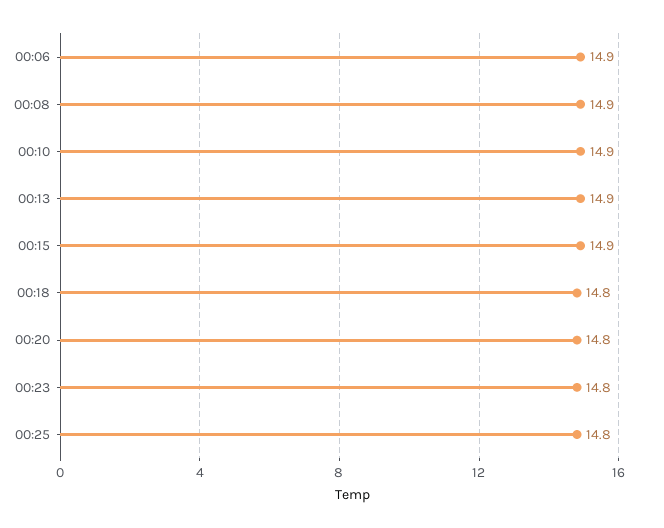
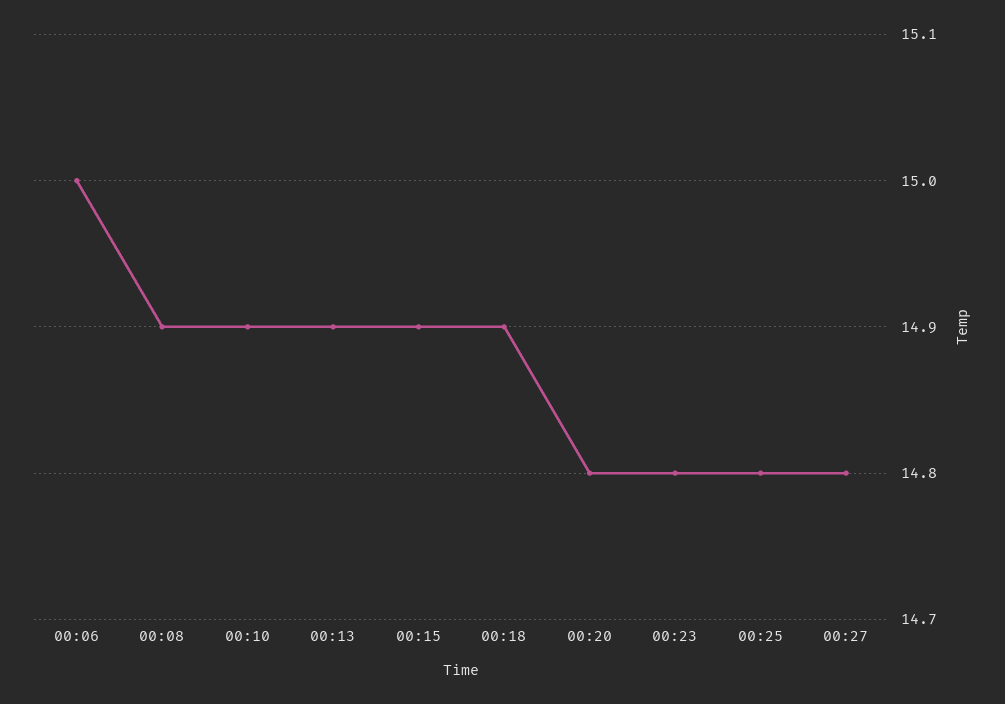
00:06: 14.9 -> 15
00:18: 14.8 -> 14.9
00:27: none -> 14.8

